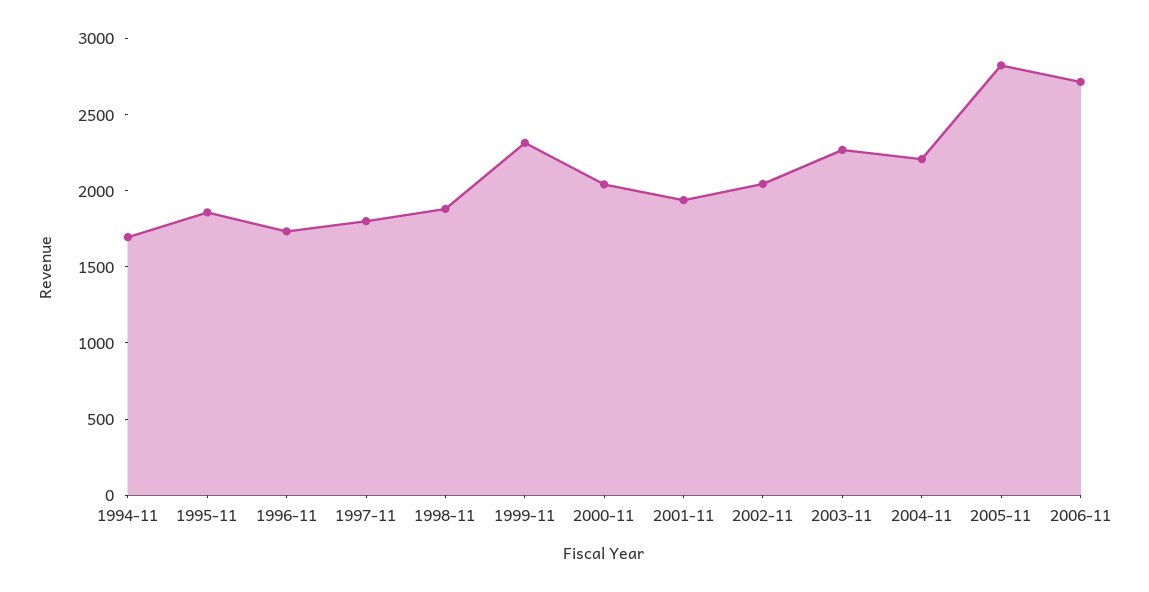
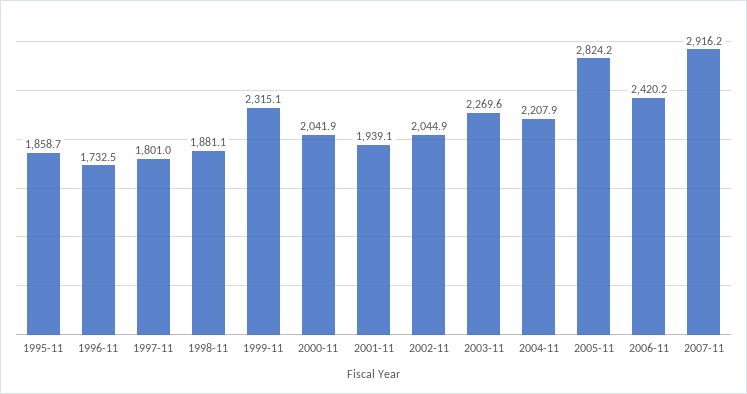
1994-11: 1700 -> none
2006-11: 2700 -> 2420.2
2007-11: none -> 2916.2

